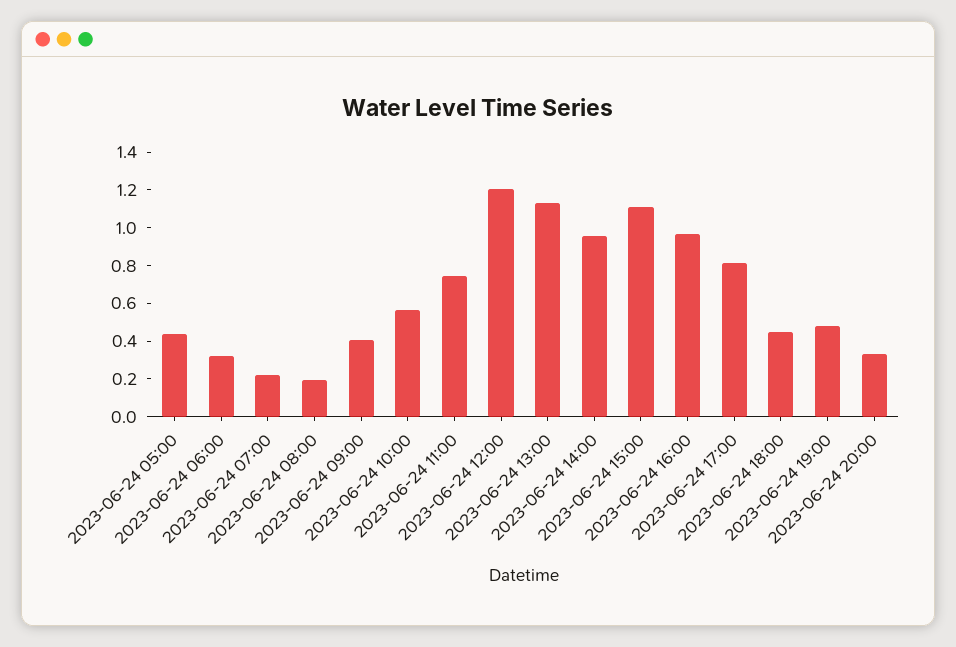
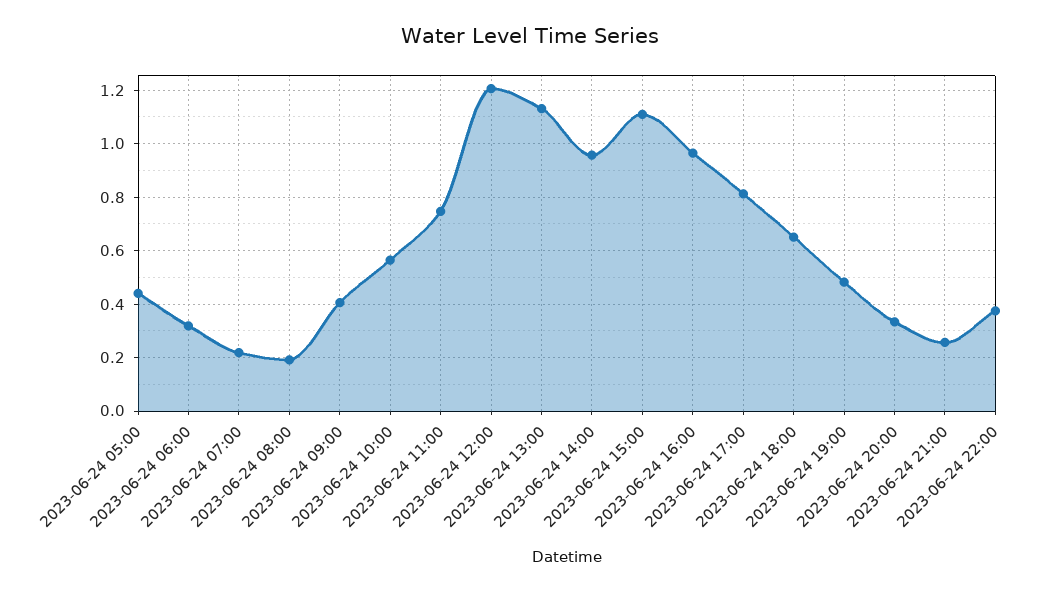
2023-06-24 18:00: 0.45 -> 0.65
2023-06-24 21:00: none -> 0.25
2023-06-24 22:00: none -> 0.375

